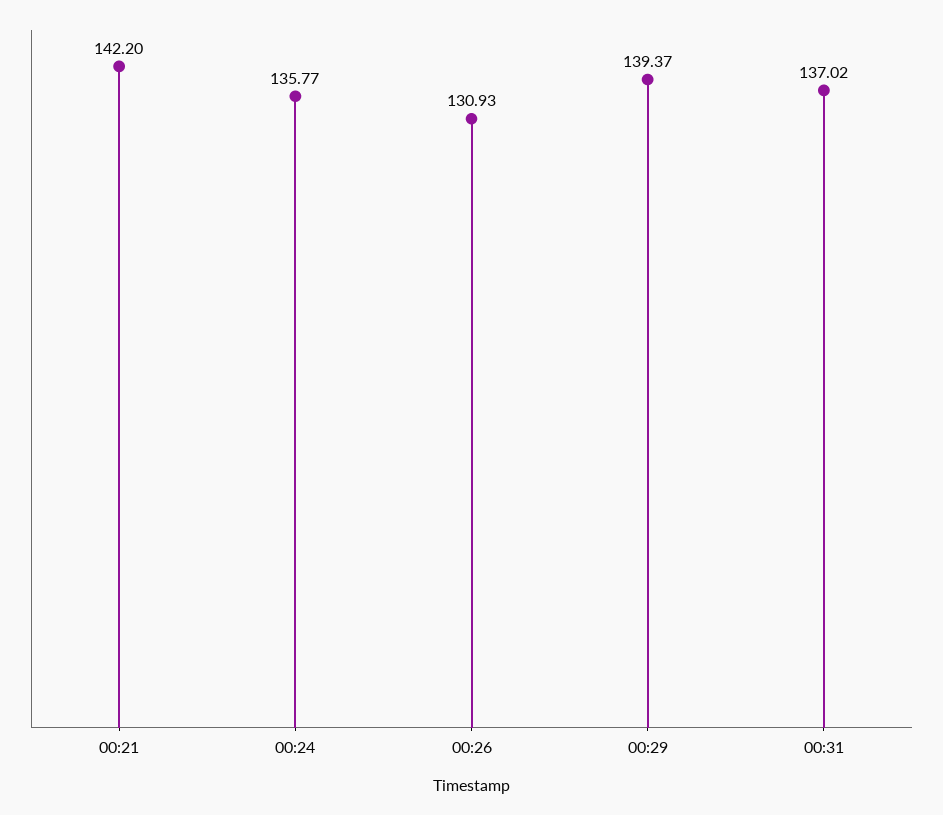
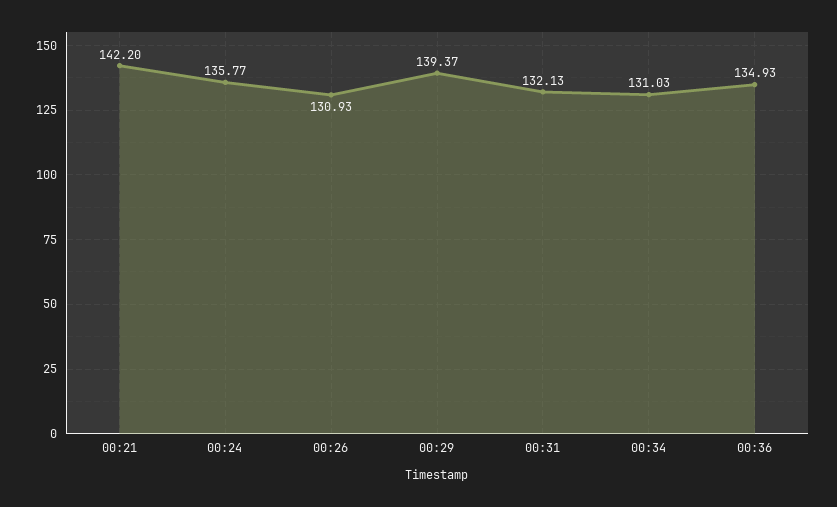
00:31: 137.02 -> 132.13
00:34: none -> 131.03
00:36: none -> 134.93

